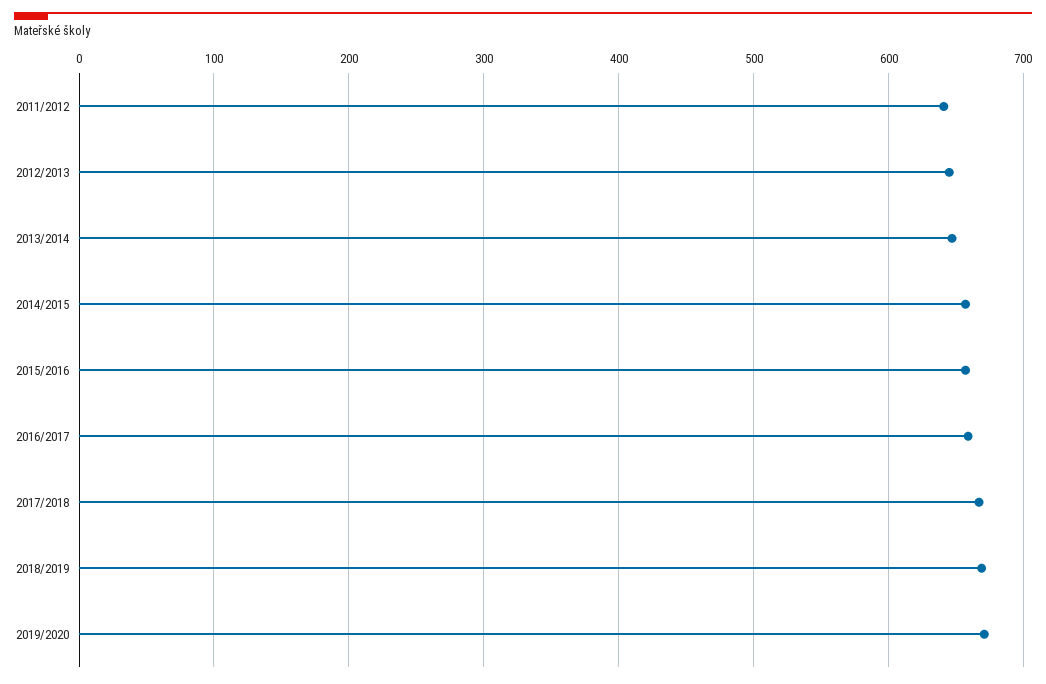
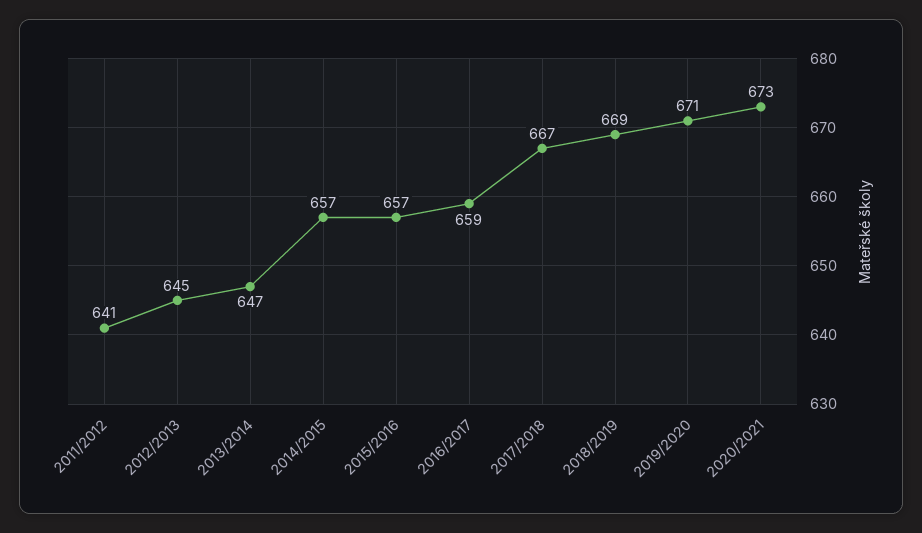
2020/2021: none -> 673

